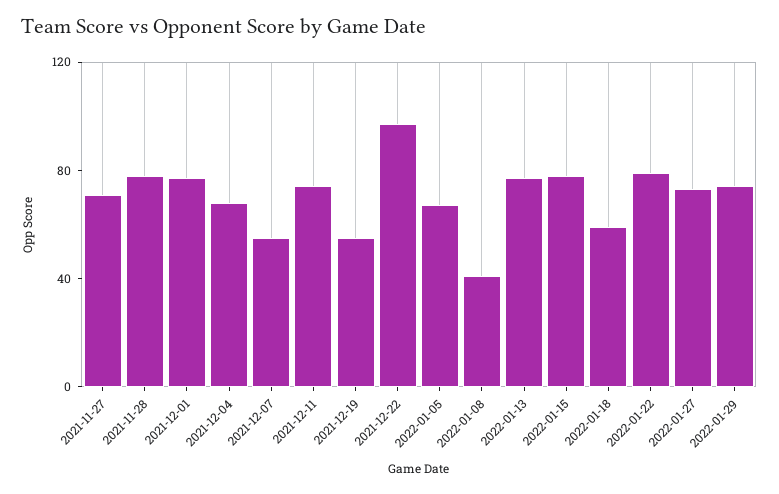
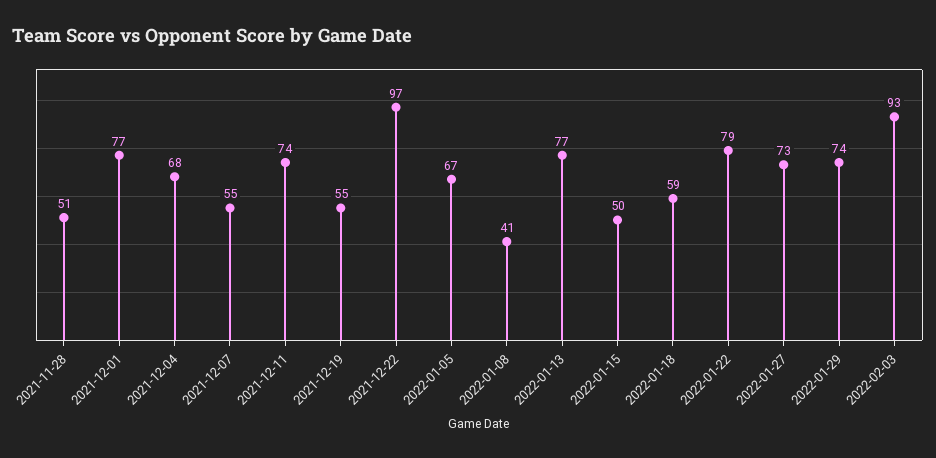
2021-11-27: 70 -> none
2021-11-28: 80 -> 51
2022-01-15: 80 -> 50
2022-02-03: none -> 93

